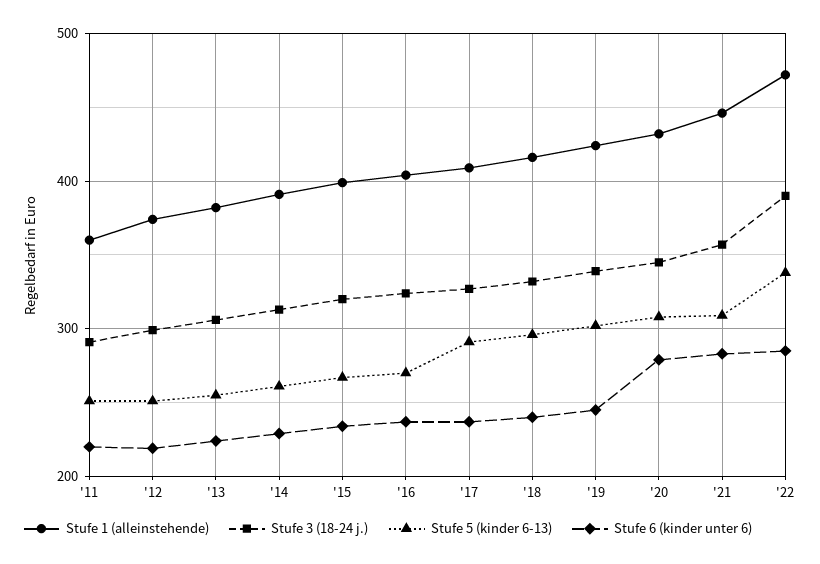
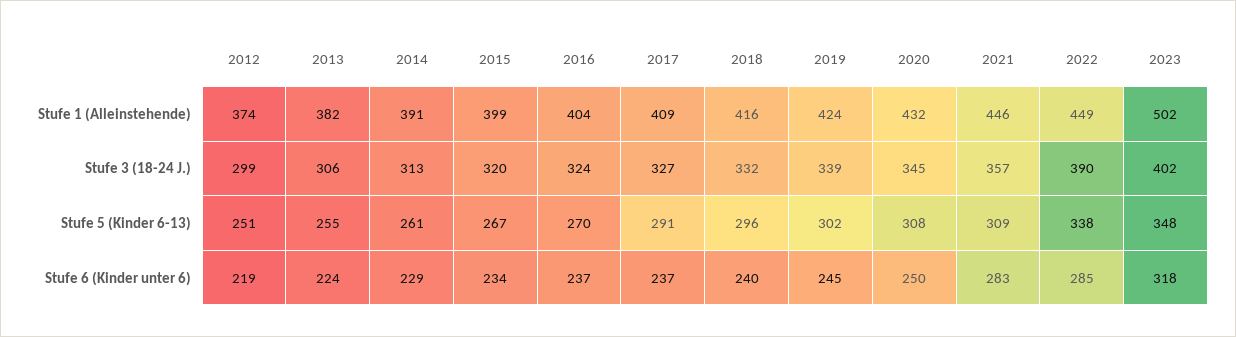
Stufe 1 (alleinstehende), '11: 360 -> none
Stufe 3 (18-24 j.), '11: 290 -> none
Stufe 5 (kinder 6-13), '11: 250 -> none
Stufe 6 (kinder unter 6), '11: 220 -> none
Stufe 6 (kinder unter 6), '20: 280 -> 250
Stufe 1 (alleinstehende), '22: 470 -> 449
Stufe 1 (alleinstehende), 2023: none -> 502
Stufe 3 (18-24 j.), 2023: none -> 402
Stufe 5 (kinder 6-13), 2023: none -> 348
Stufe 6 (kinder unter 6), 2023: none -> 318

